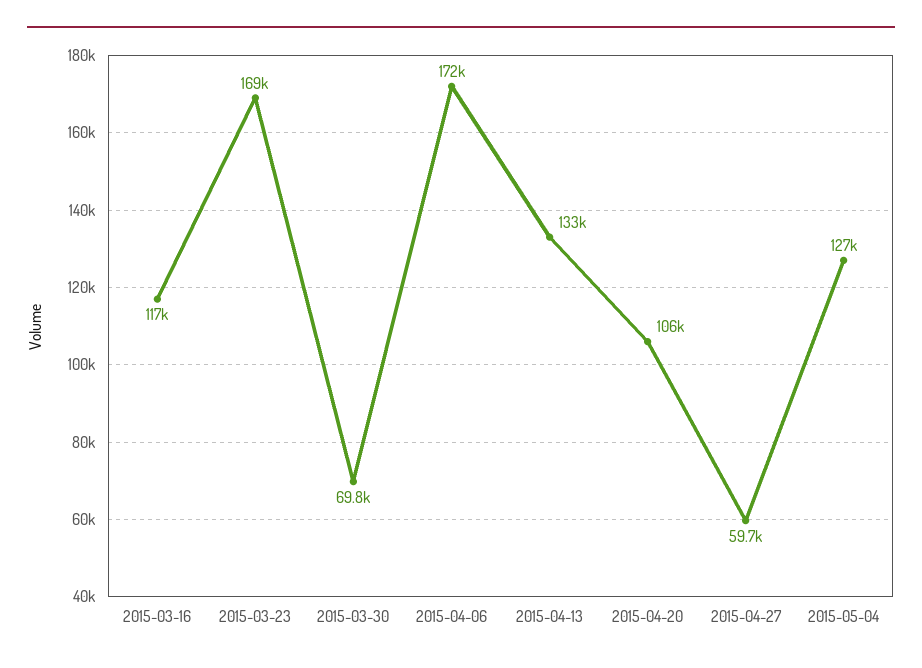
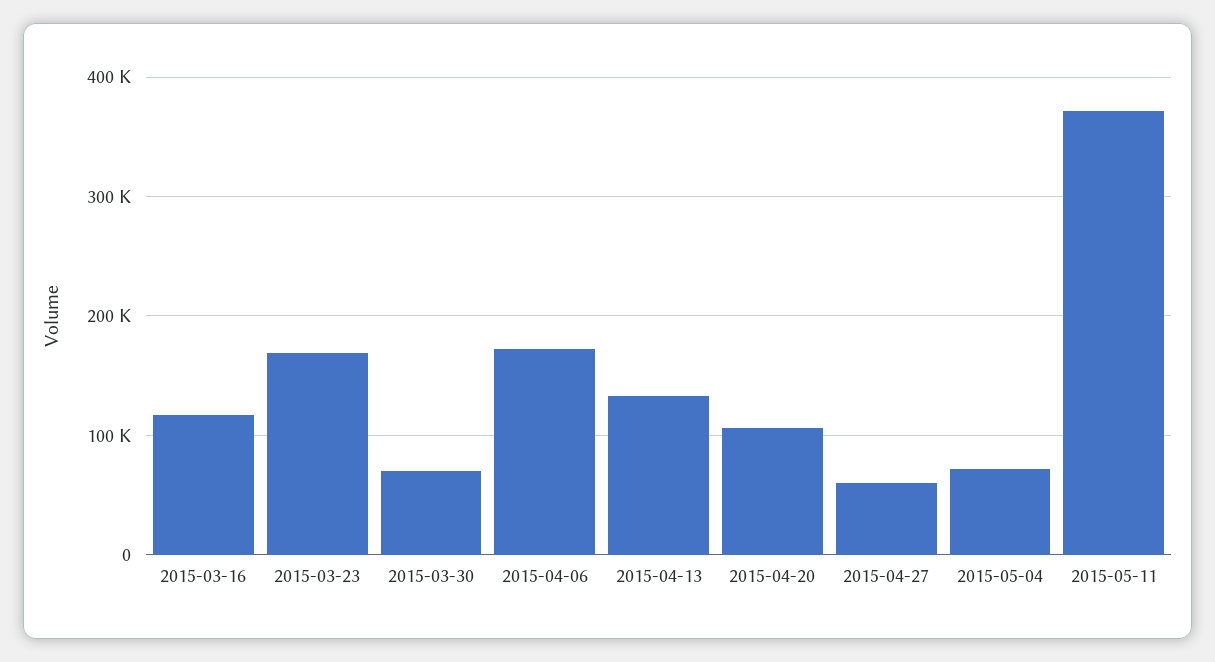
2015-05-04: 127000 -> 70000
2015-05-11: none -> 370000

